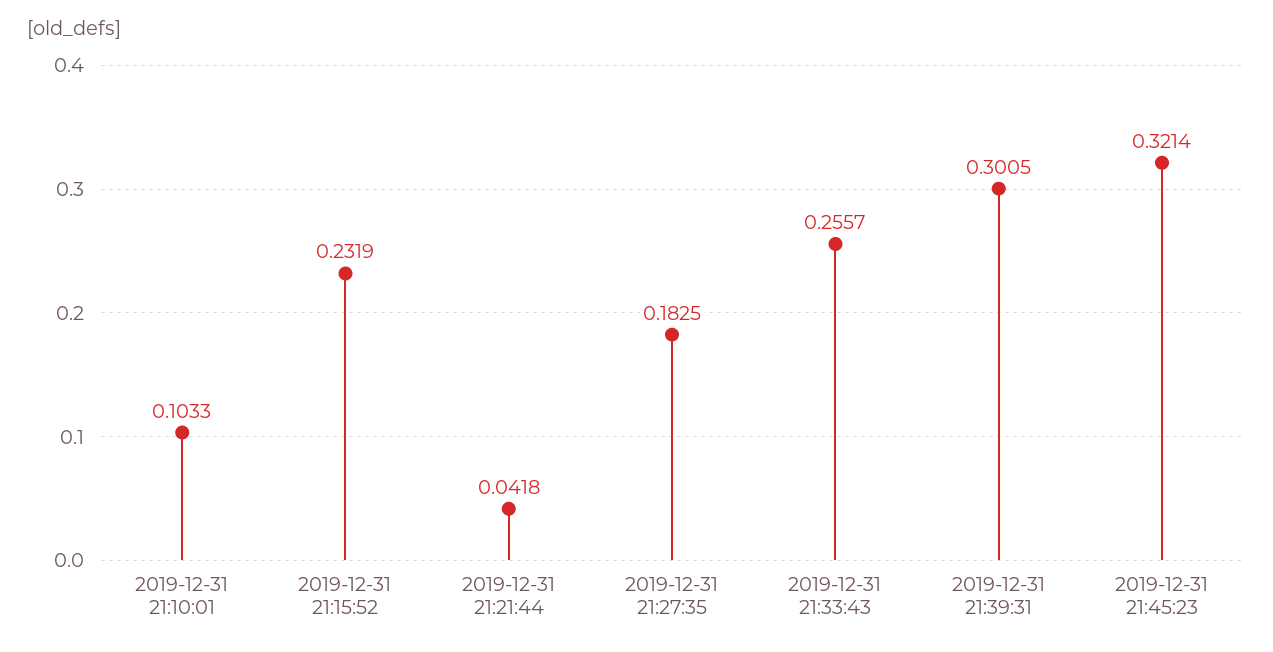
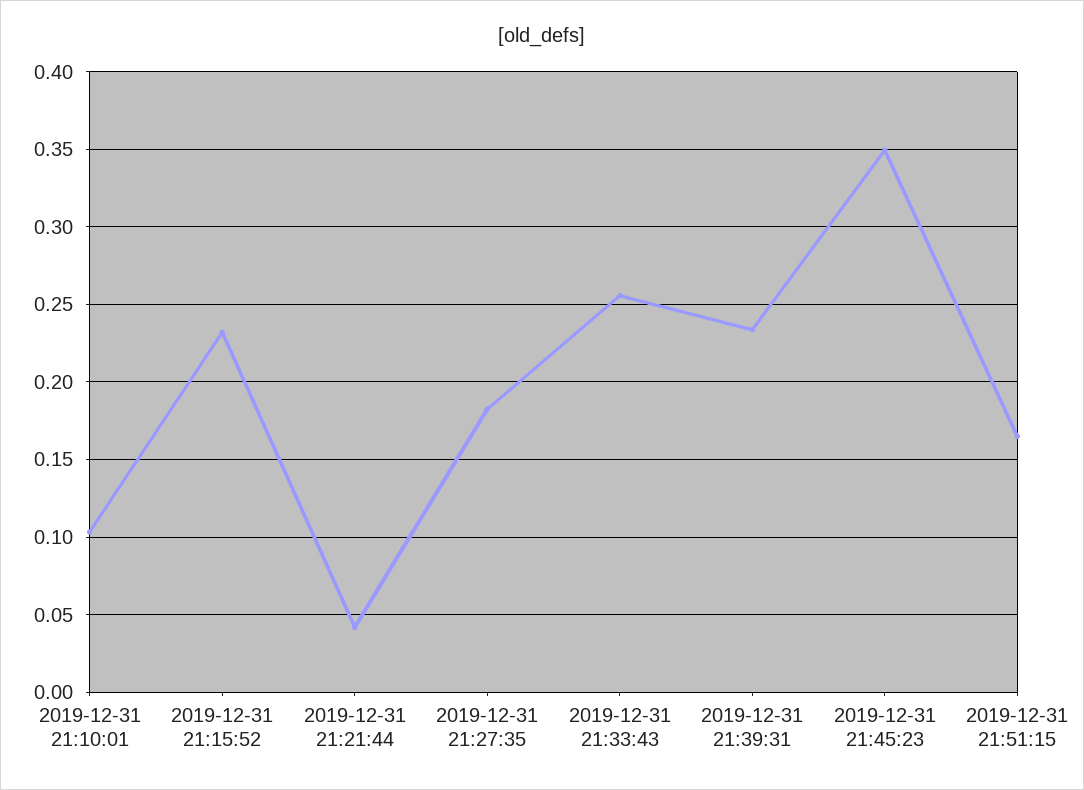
2019-12-31 21:39:31: 0.3005 -> 0.235
2019-12-31 21:45:23: 0.3214 -> 0.35
2019-12-31 21:51:15: none -> 0.165

